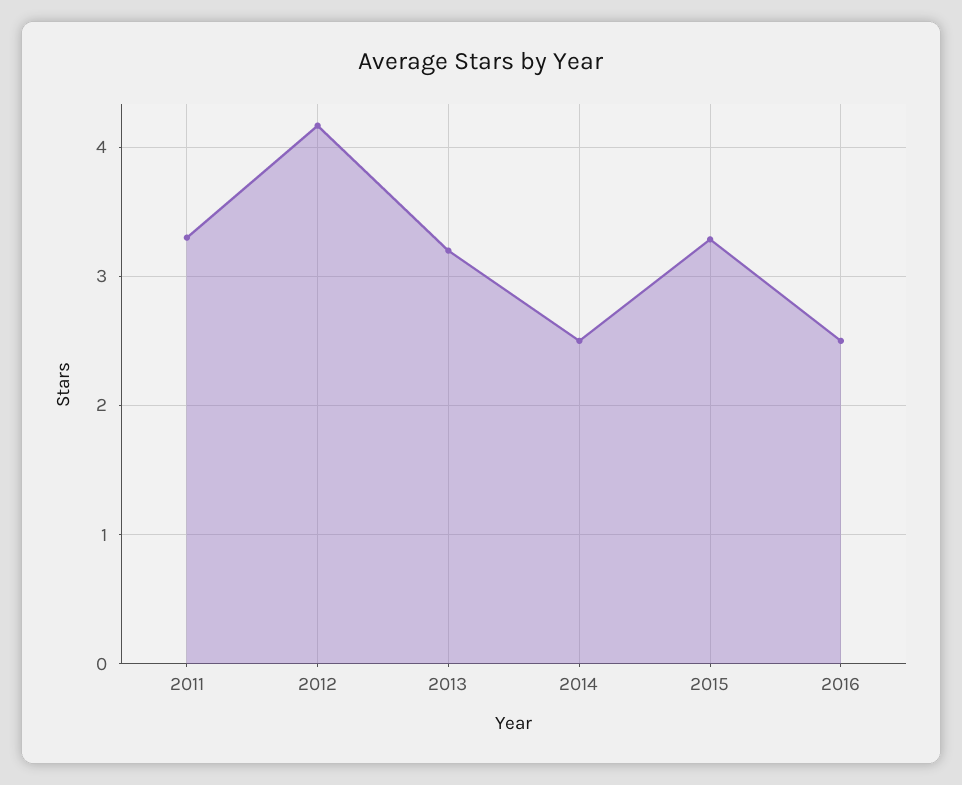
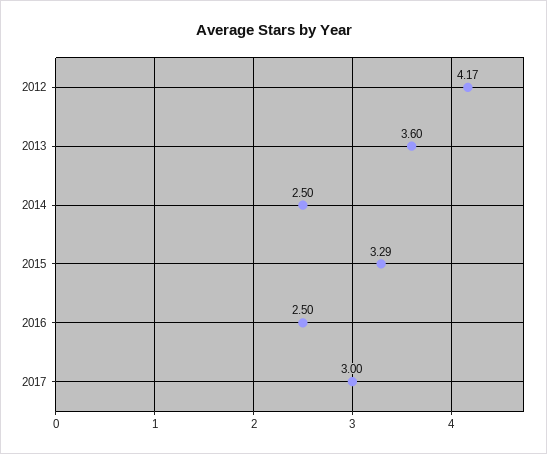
2011: 3.3 -> none
2013: 3.2 -> 3.6
2017: none -> 3

